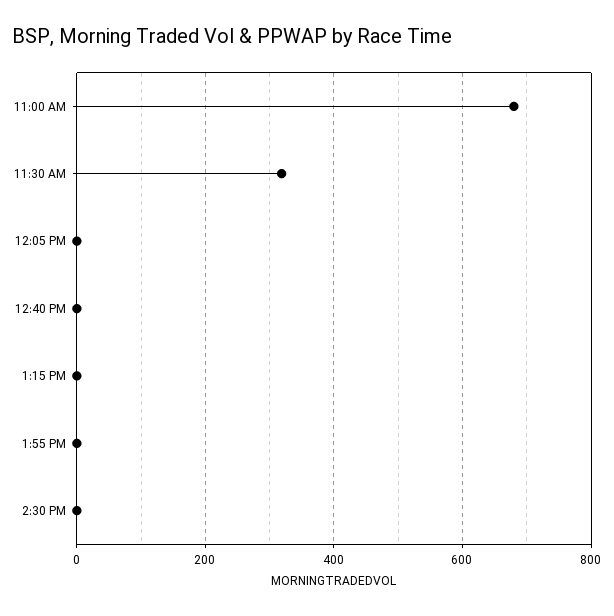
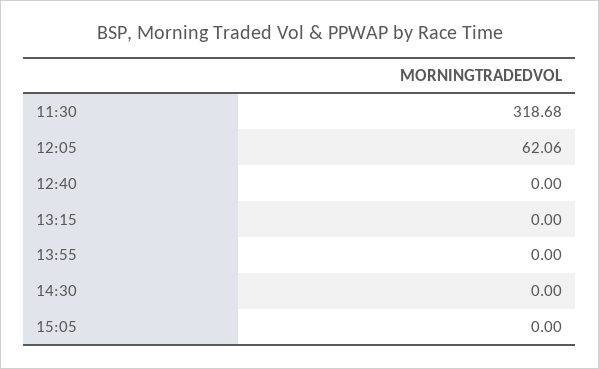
11:00 AM: 680 -> none
12:05 PM: 0 -> 62.06
15:05: none -> 0

